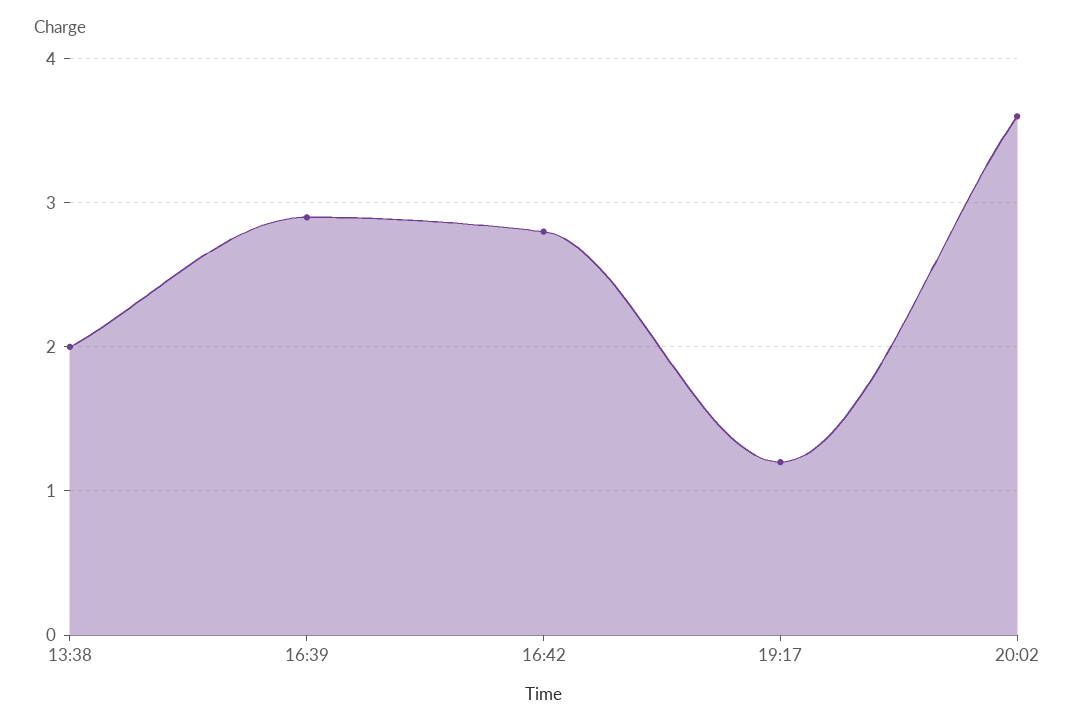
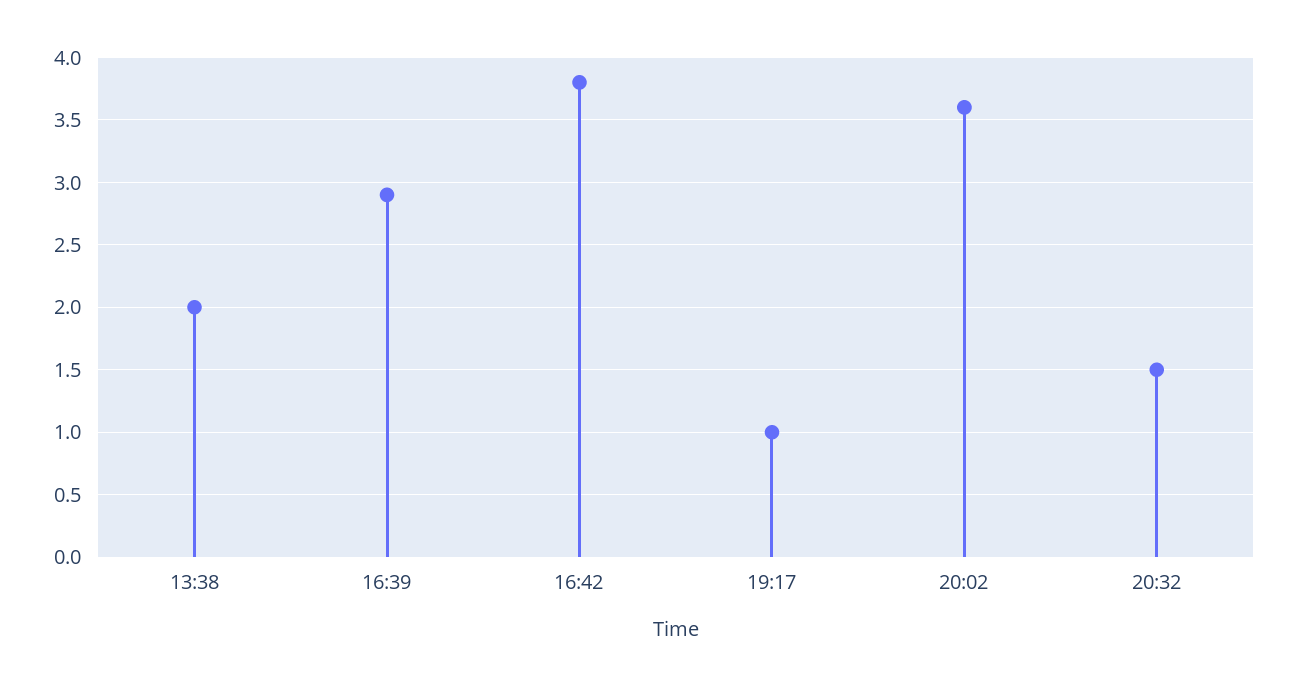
16:42: 2.8 -> 3.8
19:17: 1.2 -> 1
20:32: none -> 1.5

